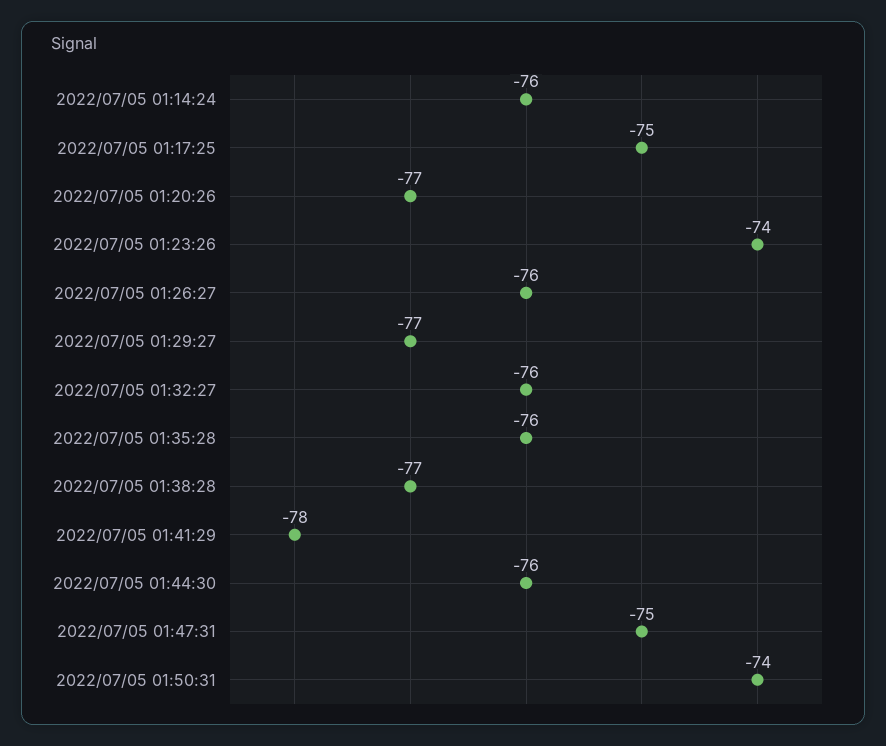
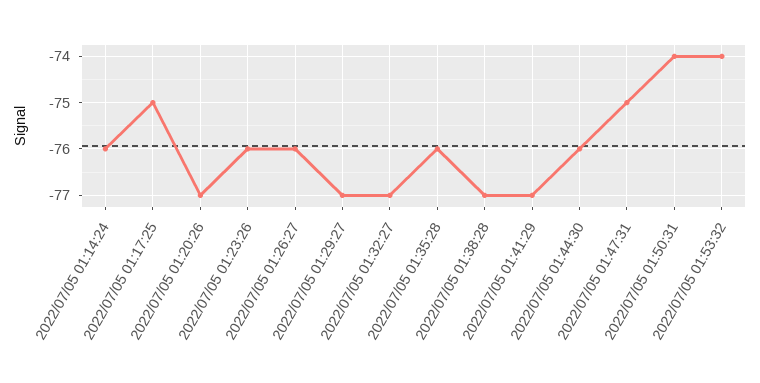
2022/07/05 01:23:26: -74 -> -76
2022/07/05 01:32:27: -76 -> -77
2022/07/05 01:41:29: -78 -> -77
2022/07/05 01:53:32: none -> -74

